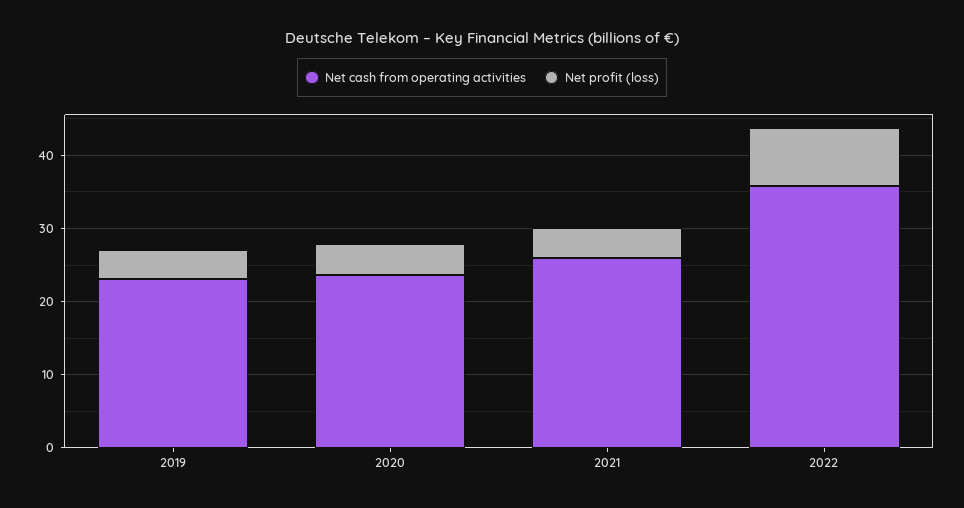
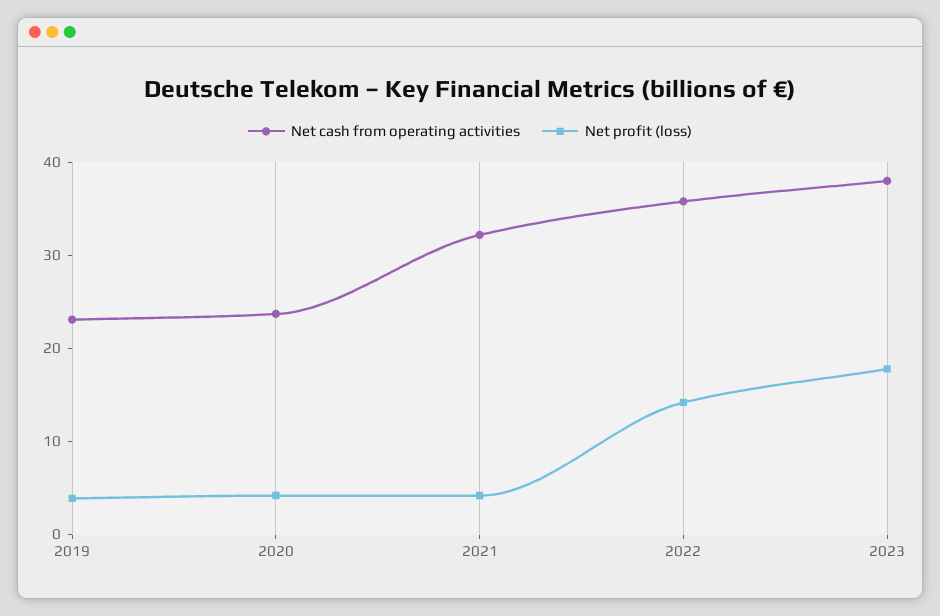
Net cash from operating activities, 2021: 26 -> 32
Net profit (loss), 2022: 8 -> 14
Net cash from operating activities, 2023: none -> 38
Net profit (loss), 2023: none -> 18

